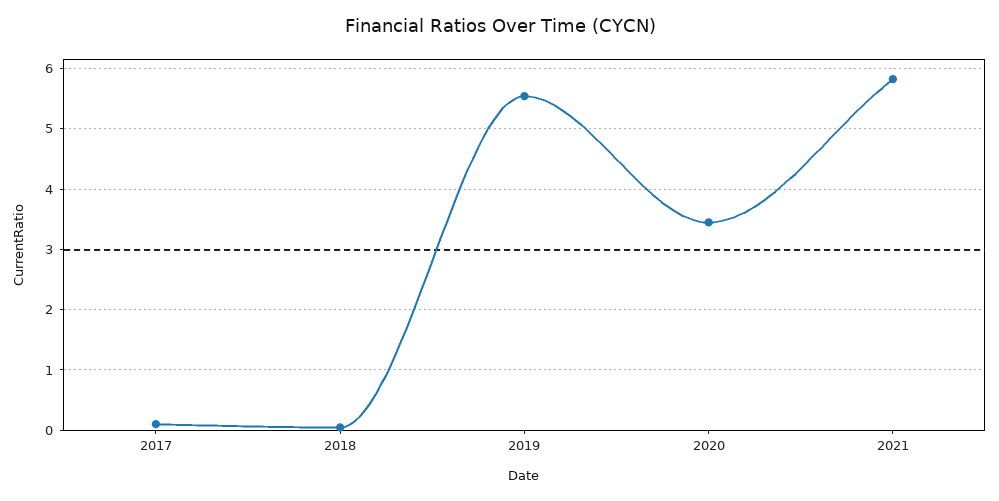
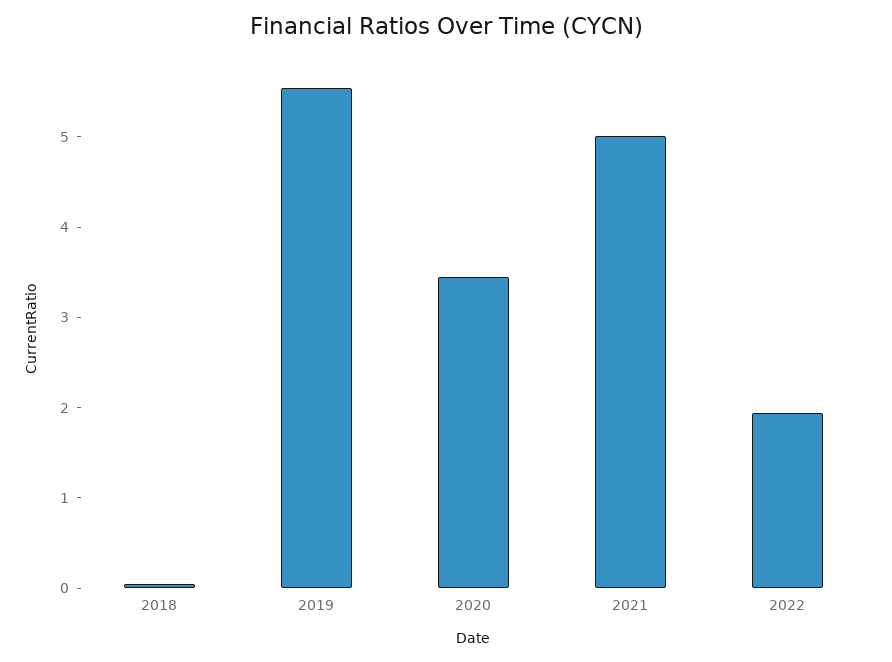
2017: 0.1 -> none
2021: 5.8 -> 5
2022: none -> 2

